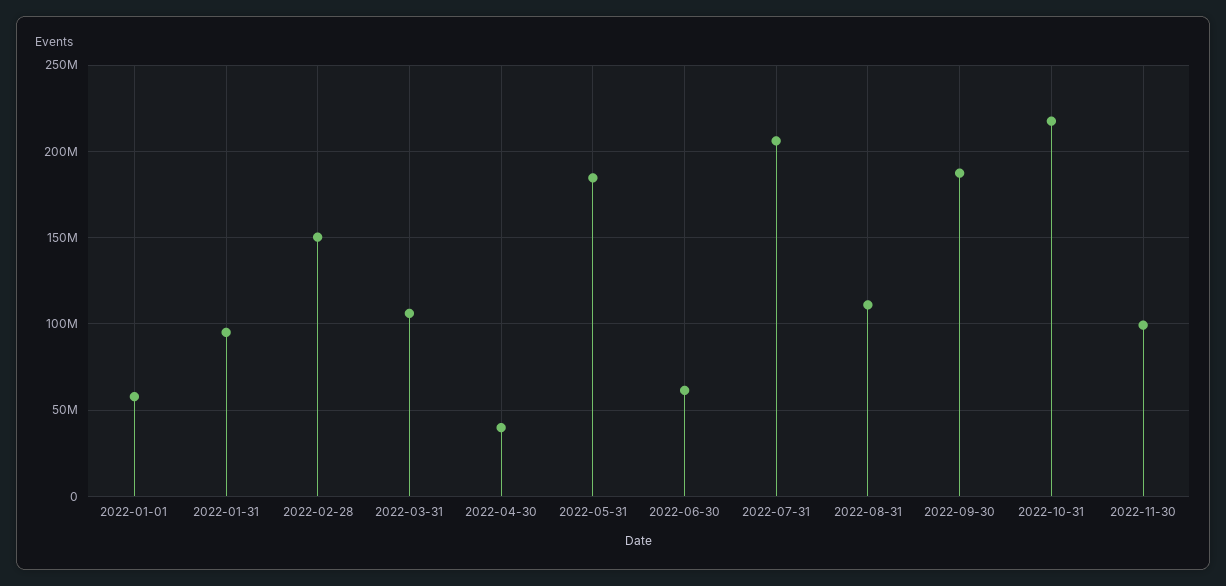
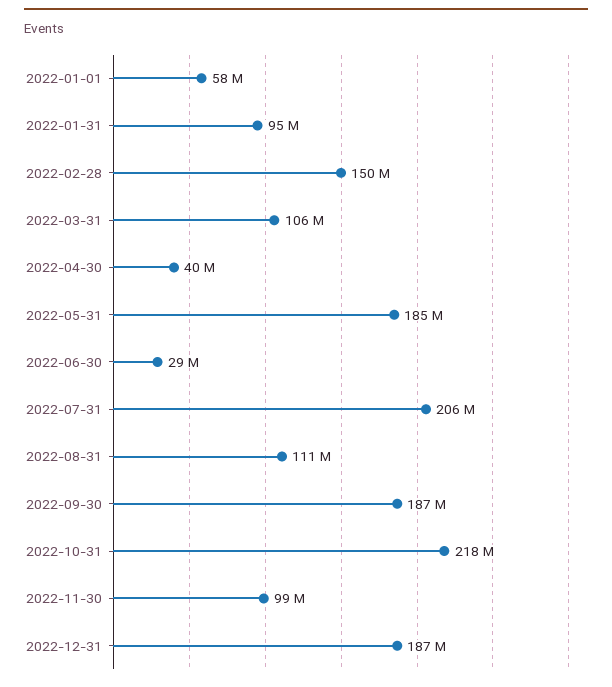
2022-06-30: 60000000 -> 29000000
2022-12-31: none -> 187000000

